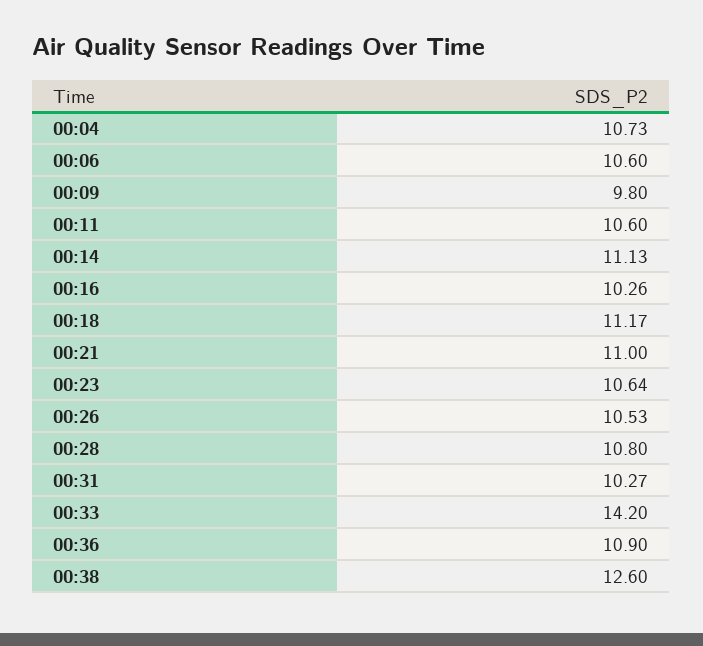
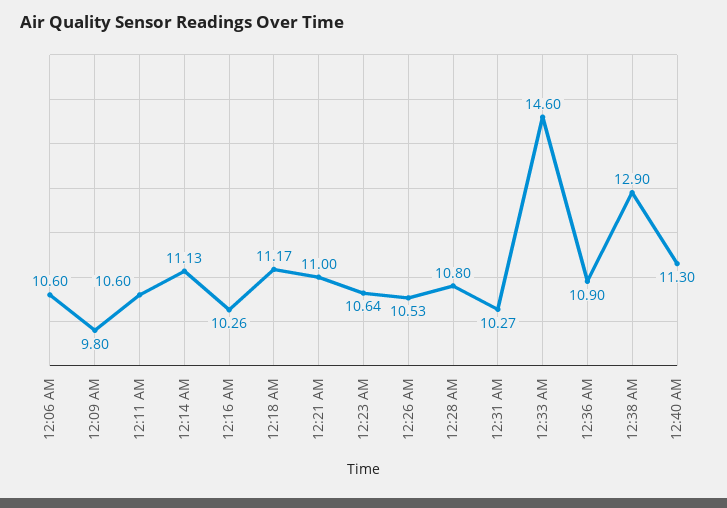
00:04: 10.73 -> none
00:33: 14.2 -> 14.6
00:38: 12.6 -> 12.9
12:40 AM: none -> 11.3

